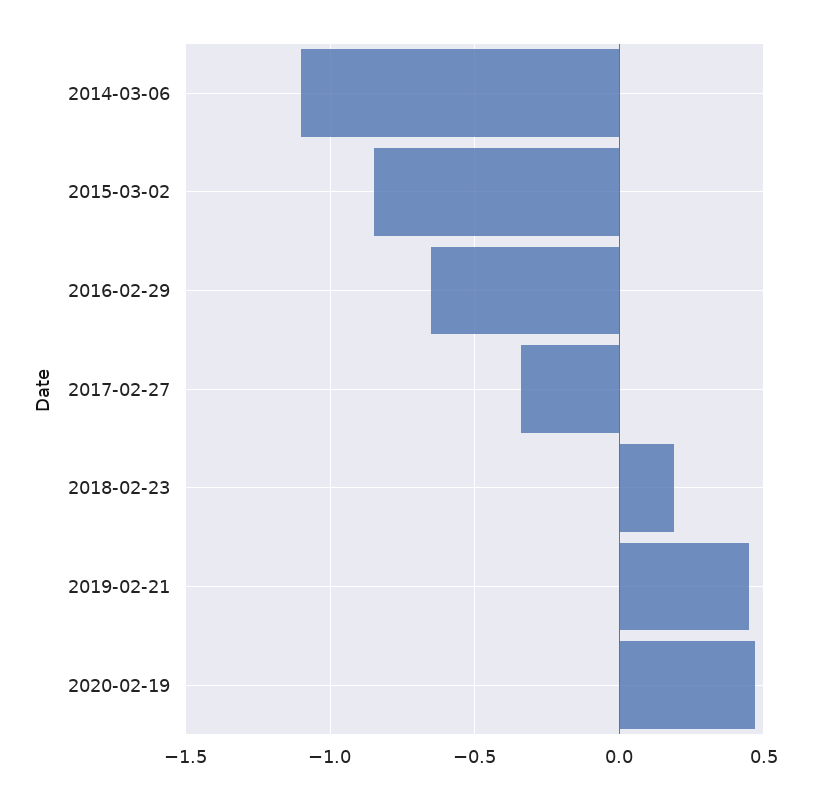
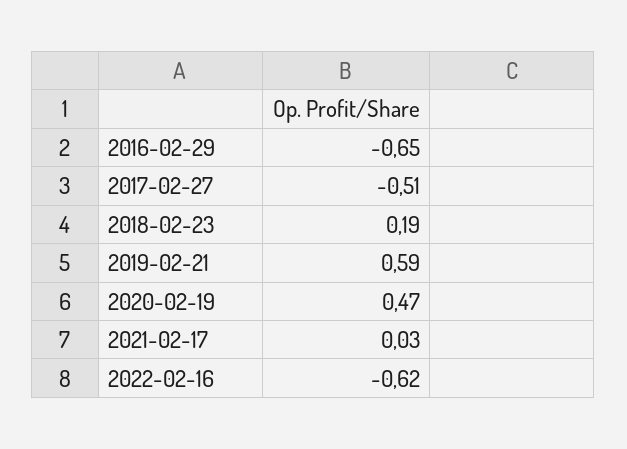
2014-03-06: -1.1 -> none
2015-03-02: -0.85 -> none
2017-02-27: -0.35 -> -0.51
2019-02-21: 0.45 -> 0.59
2021-02-17: none -> 0.03
2022-02-16: none -> -0.62

